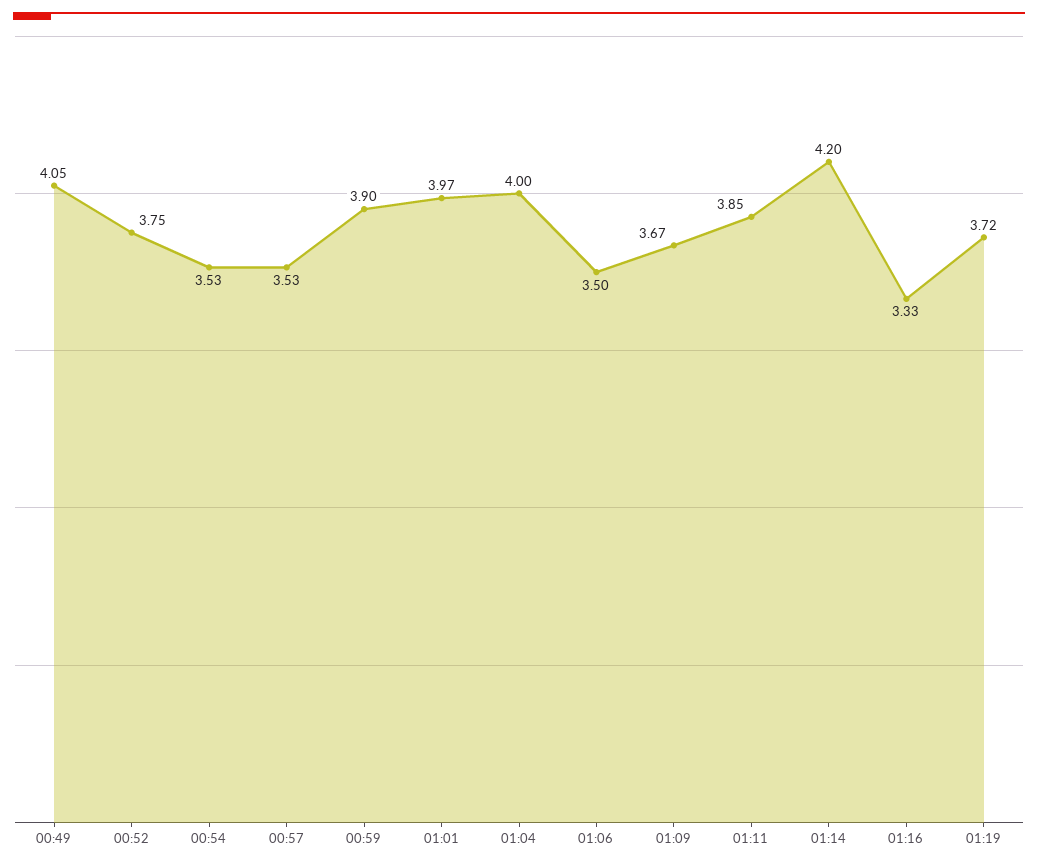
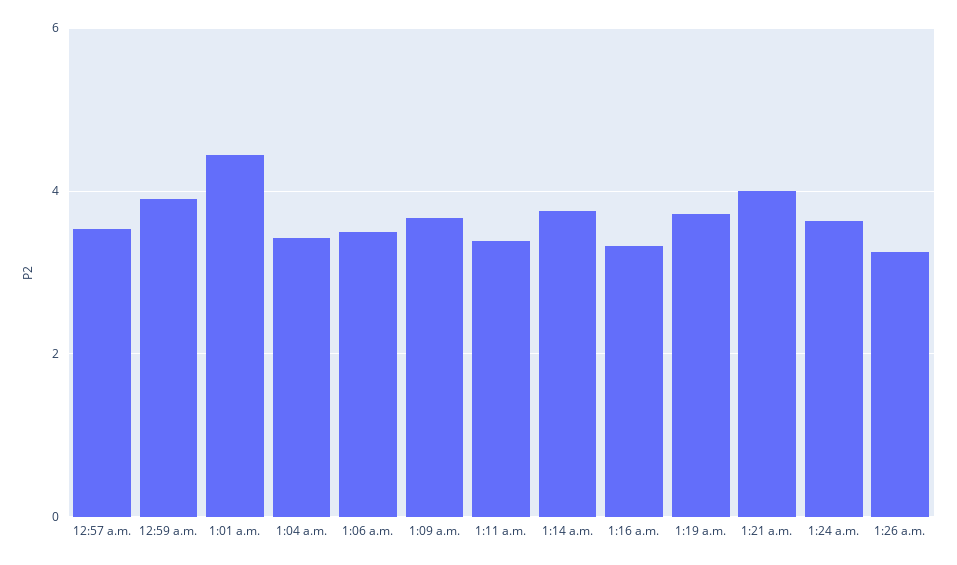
00:49: 4.05 -> none
00:52: 3.75 -> none
00:54: 3.53 -> none
01:01: 3.97 -> 4.4
01:04: 4 -> 3.4
01:11: 3.85 -> 3.4
01:14: 4.2 -> 3.8
1:21 a.m.: none -> 4
1:24 a.m.: none -> 3.6
1:26 a.m.: none -> 3.2

